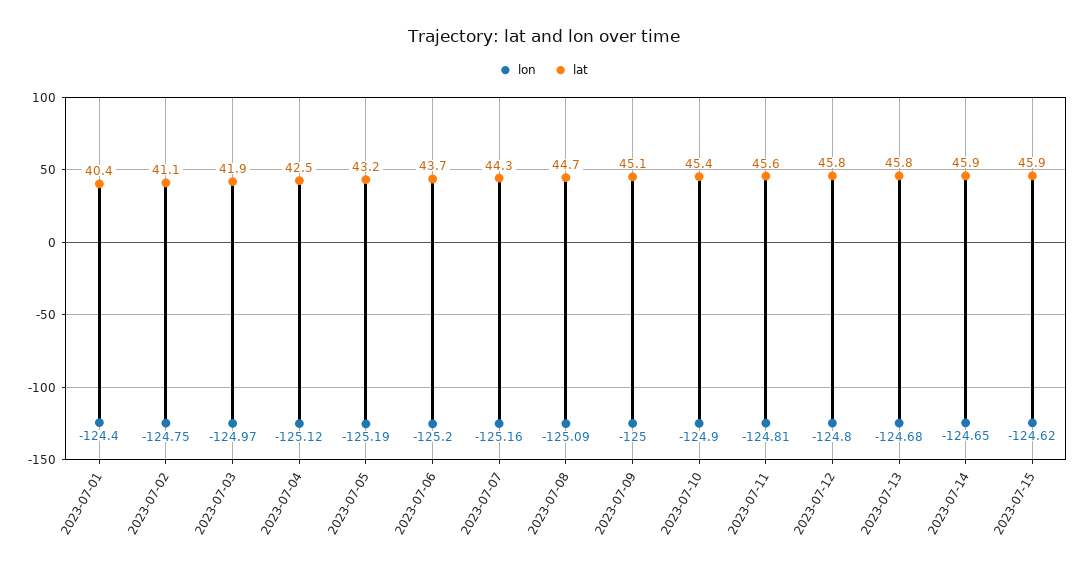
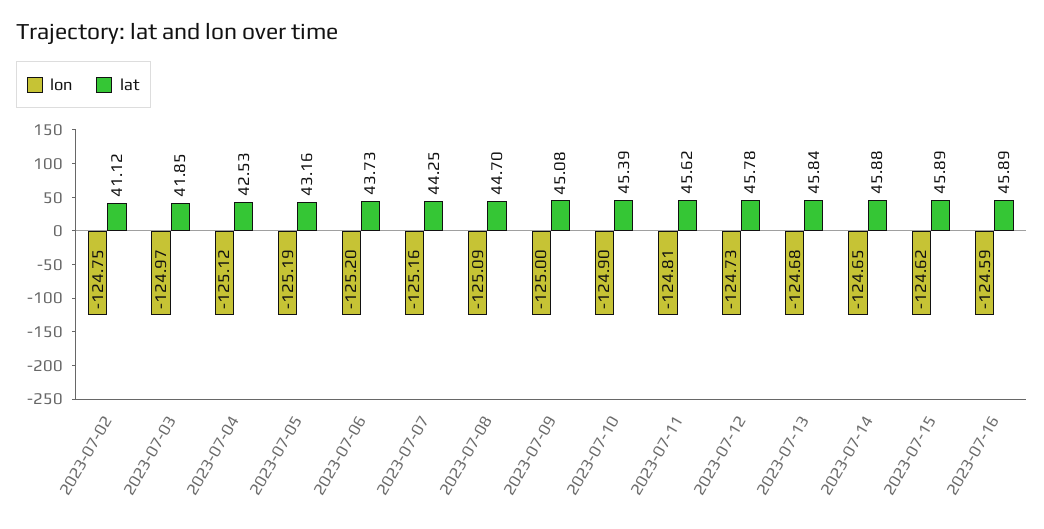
lon, 2023-07-01: -124.4 -> none
lat, 2023-07-01: 40.4 -> none
lon, 2023-07-12: -124.8 -> -124.73
lon, 2023-07-16: none -> -124.59
lat, 2023-07-16: none -> 45.89

